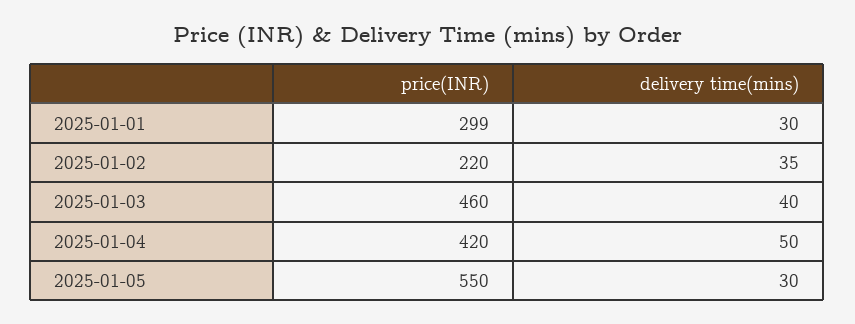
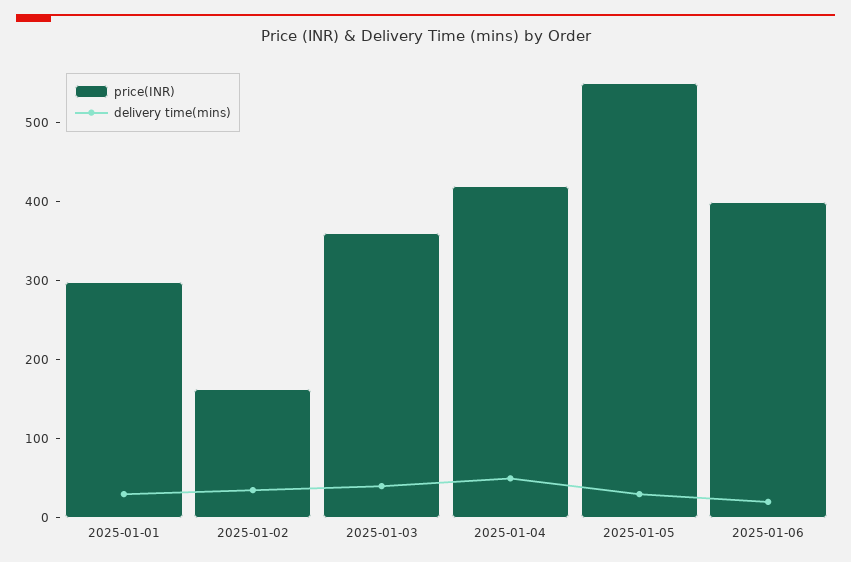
price(INR), 2025-01-02: 220 -> 160
price(INR), 2025-01-03: 460 -> 360
price(INR), 2025-01-06: none -> 400
delivery time(mins), 2025-01-06: none -> 20

